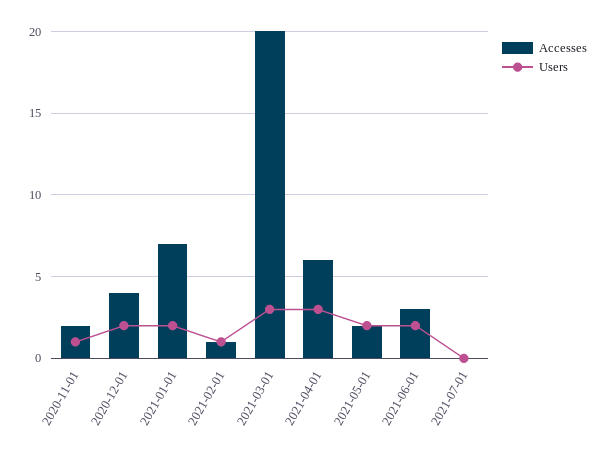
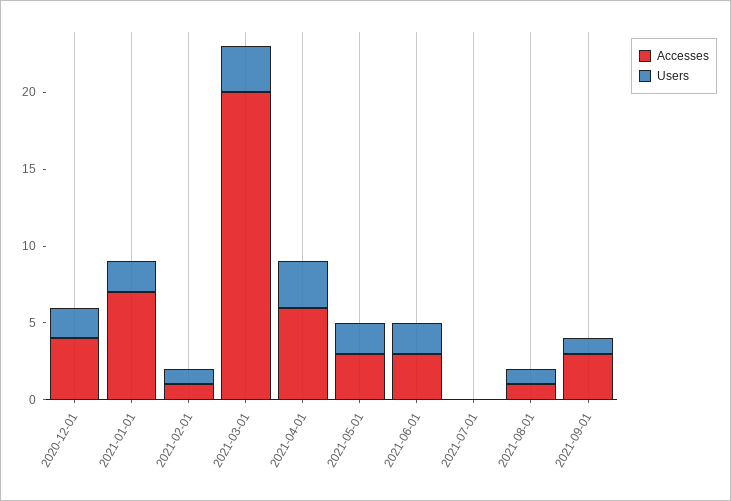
Accesses, 2020-11-01: 2 -> none
Users, 2020-11-01: 1 -> none
Accesses, 2021-05-01: 2 -> 3
Accesses, 2021-08-01: none -> 1
Users, 2021-08-01: none -> 1
Accesses, 2021-09-01: none -> 3
Users, 2021-09-01: none -> 1

